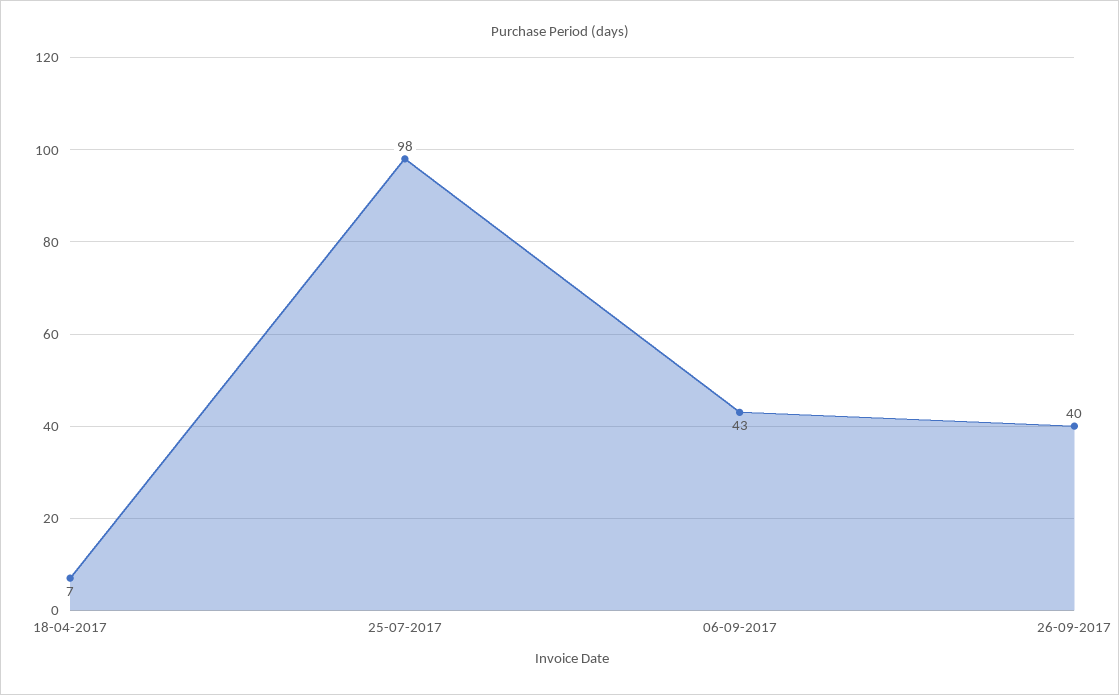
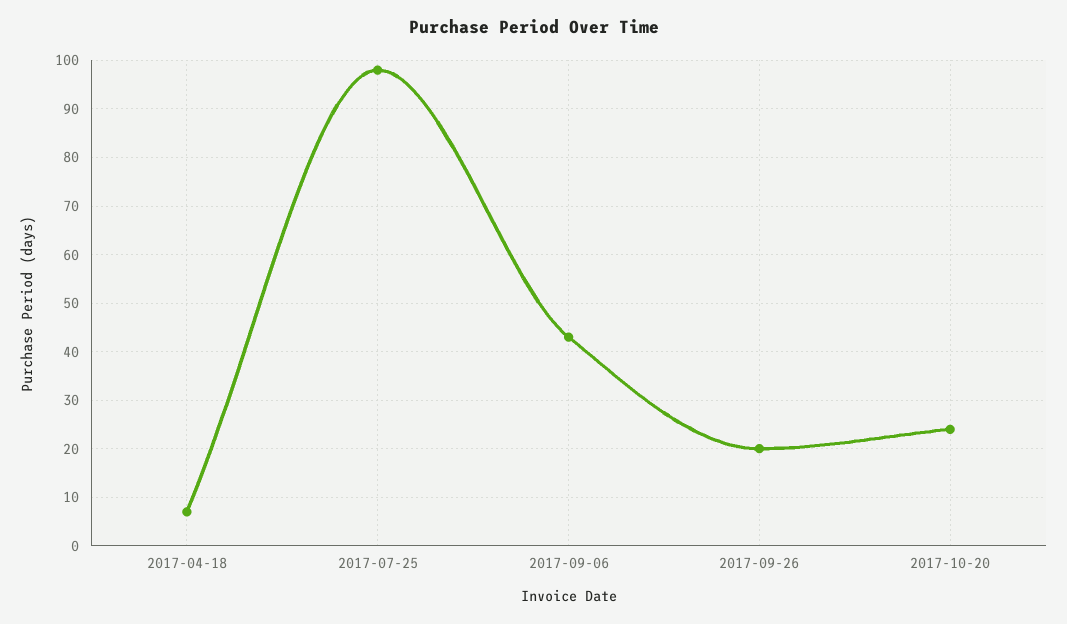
26-09-2017: 40 -> 20
2017-10-20: none -> 25

